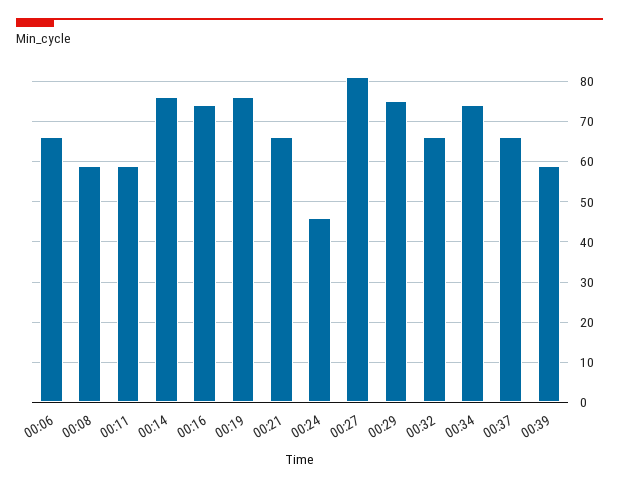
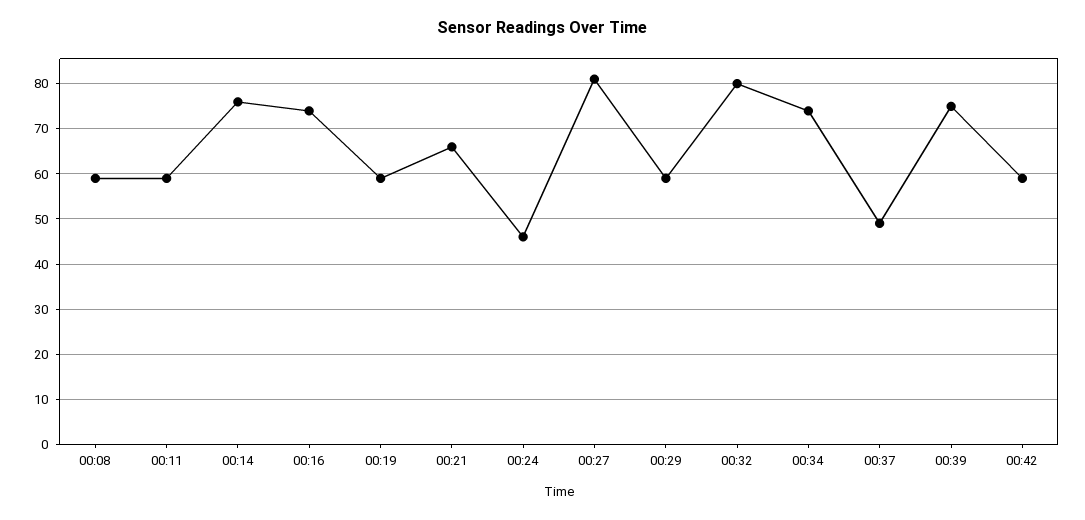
00:06: 65 -> none
00:19: 75 -> 60
00:29: 75 -> 60
00:32: 65 -> 80
00:37: 65 -> 50
00:39: 60 -> 75
00:42: none -> 60

